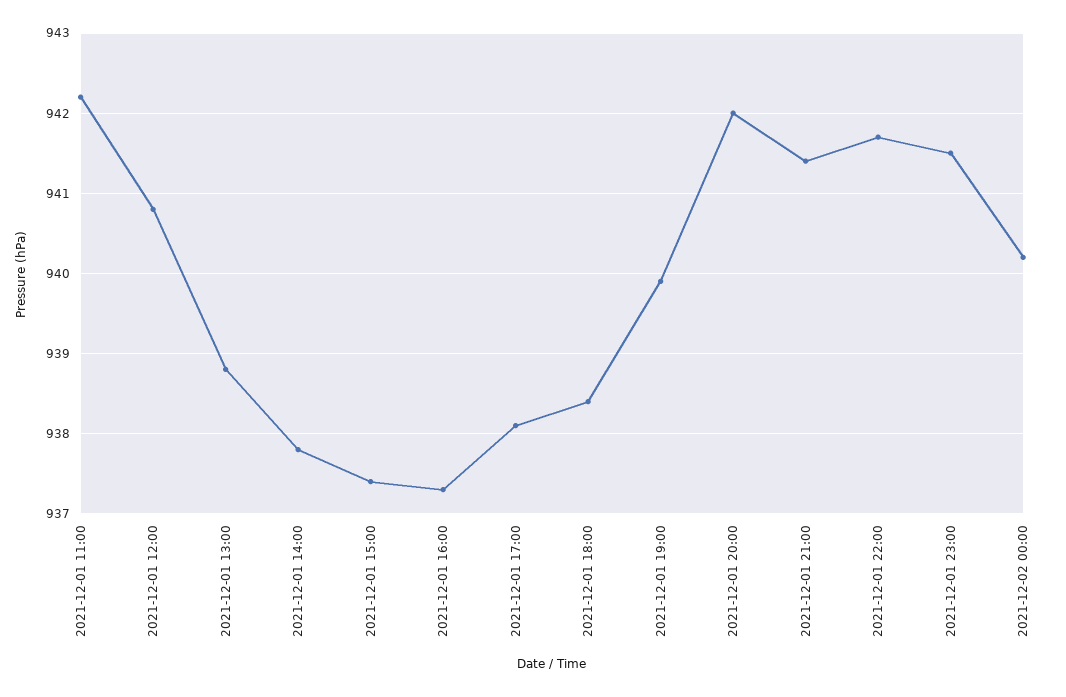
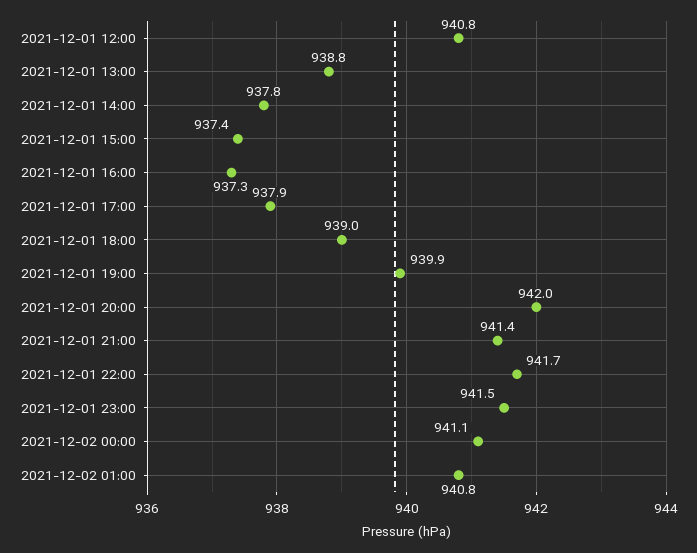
2021-12-01 11:00: 942.2 -> none
2021-12-01 17:00: 938.1 -> 937.9
2021-12-01 18:00: 938.4 -> 939
2021-12-02 00:00: 940.2 -> 941.1
2021-12-02 01:00: none -> 940.8

